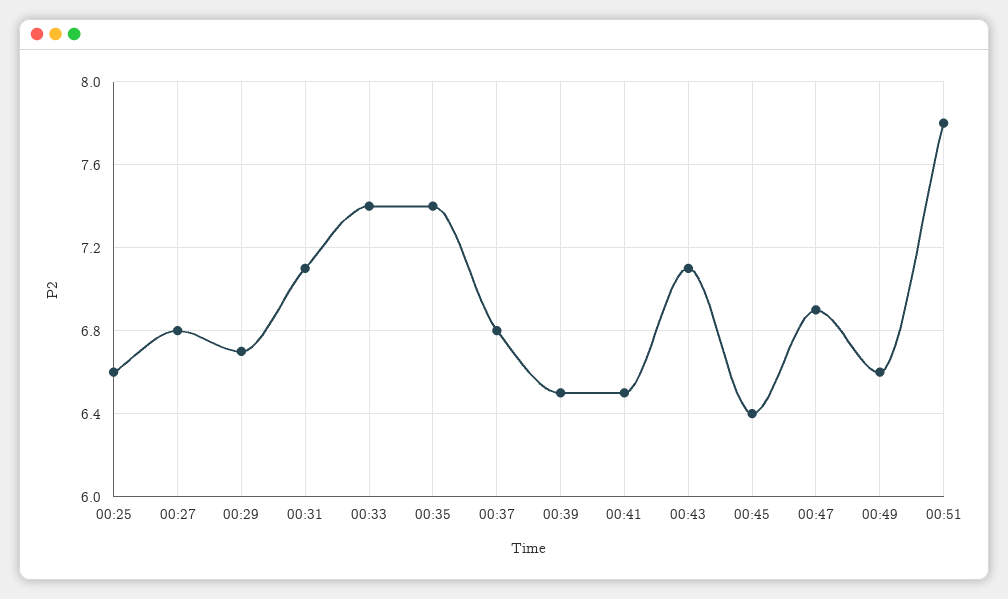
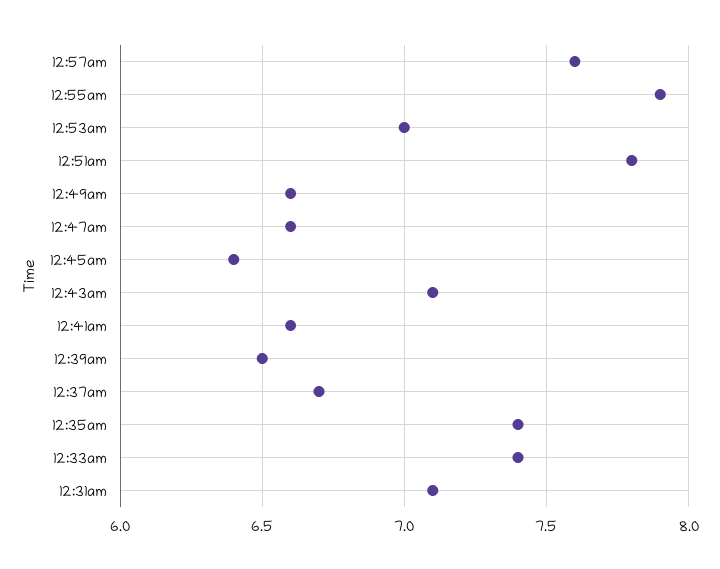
00:25: 6.6 -> none
00:27: 6.8 -> none
00:29: 6.7 -> none
00:37: 6.8 -> 6.7
00:41: 6.5 -> 6.6
00:47: 6.9 -> 6.6
12:57am: none -> 7.6
12:55am: none -> 7.9
12:53am: none -> 7

